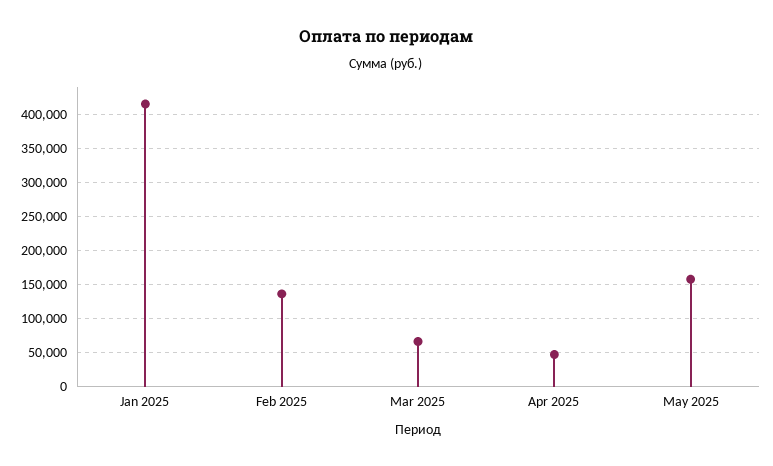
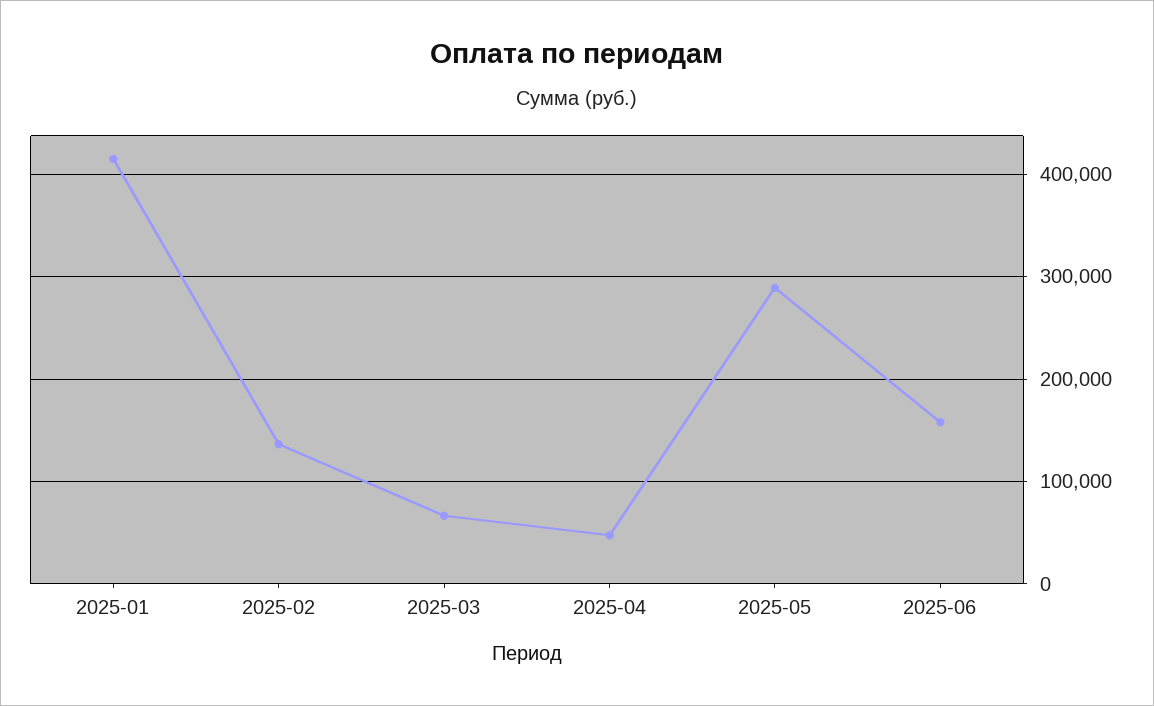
May 2025: 160000 -> 290000
2025-06: none -> 160000

